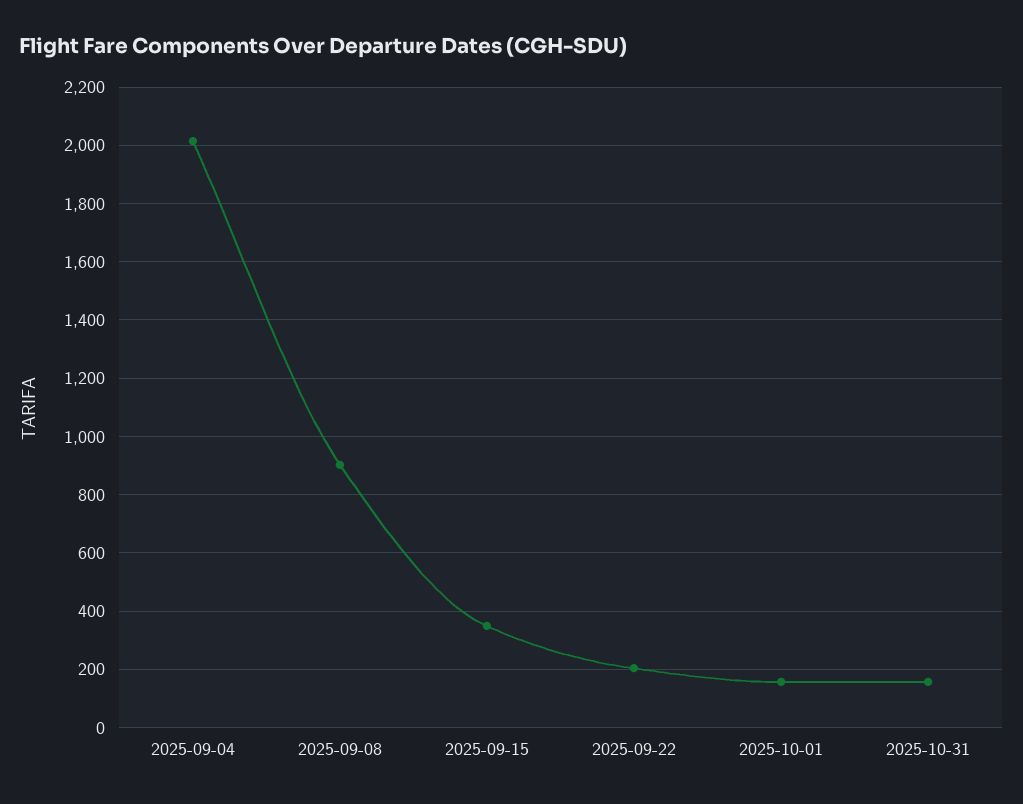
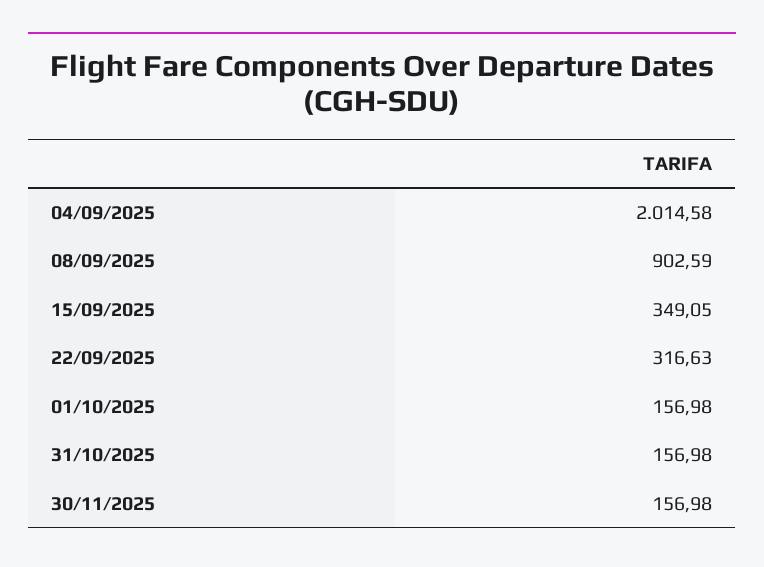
2025-09-22: 200 -> 316.63
30/11/2025: none -> 156.98

